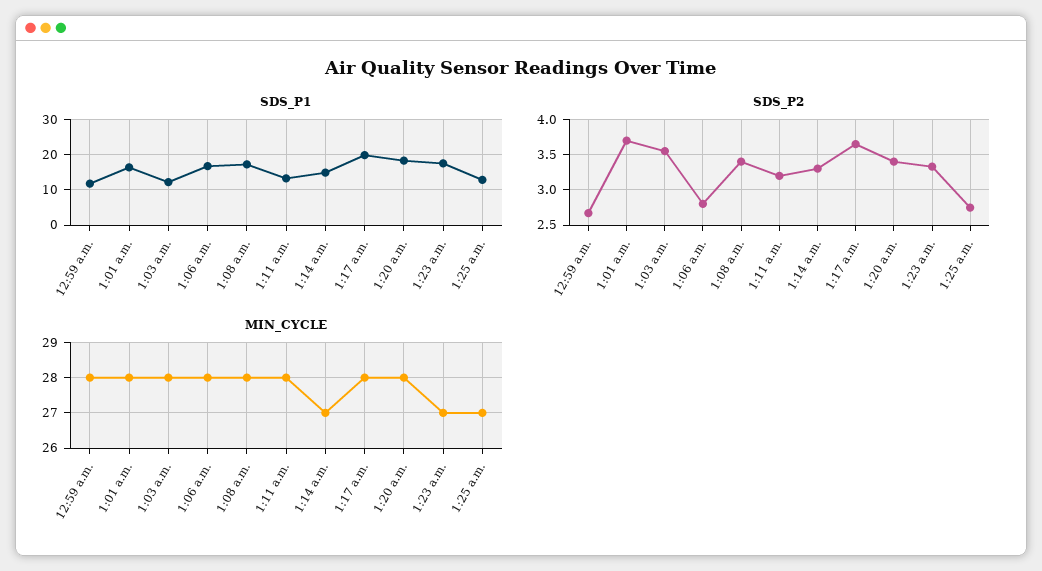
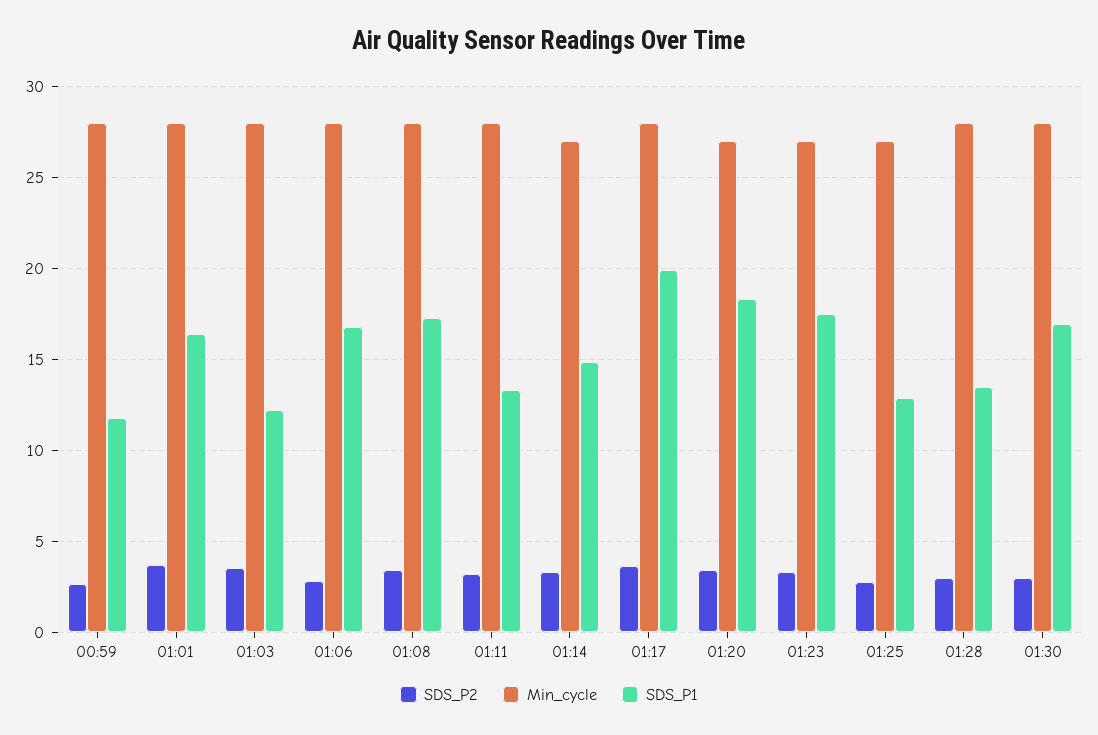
MIN_CYCLE, 1:20 a.m.: 28 -> 27
SDS_P2, 01:28: none -> 3
MIN_CYCLE, 01:28: none -> 28
SDS_P1, 01:28: none -> 13.5
SDS_P2, 01:30: none -> 3
MIN_CYCLE, 01:30: none -> 28
SDS_P1, 01:30: none -> 17

